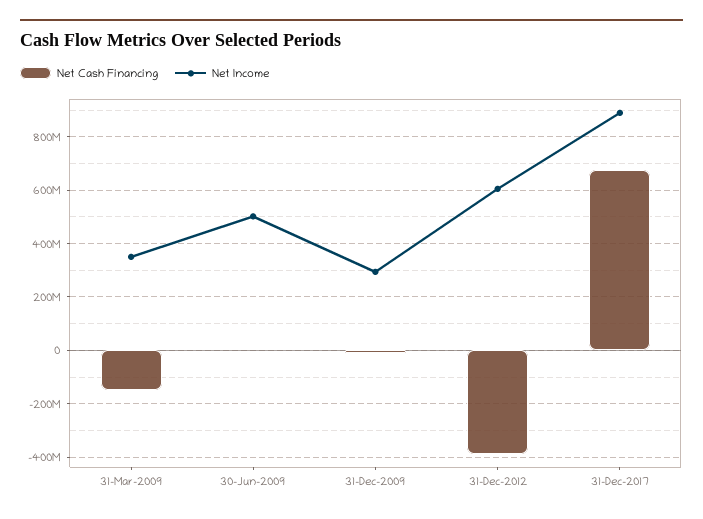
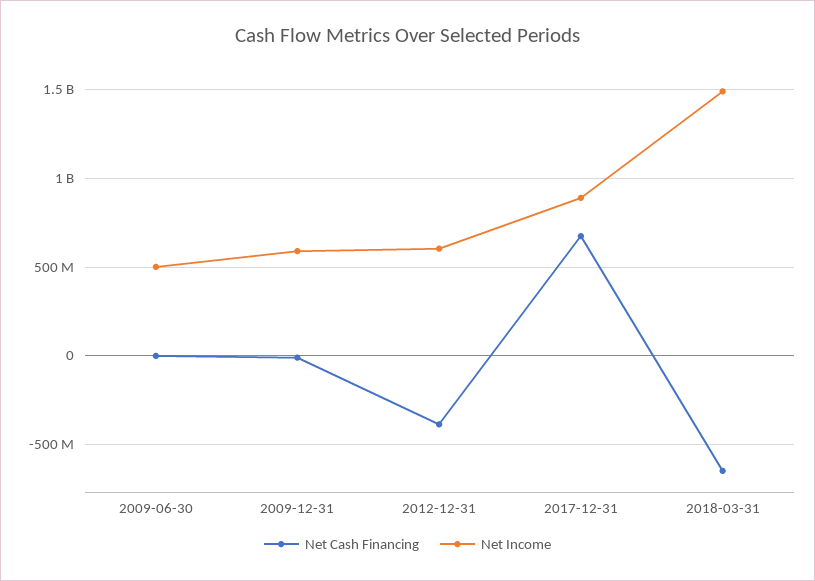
Net Cash Financing, 31-Mar-2009: -150000000 -> none
Net Income, 31-Mar-2009: 350000000 -> none
Net Income, 31-Dec-2009: 300000000 -> 600000000
Net Cash Financing, 2018-03-31: none -> -650000000
Net Income, 2018-03-31: none -> 1500000000

